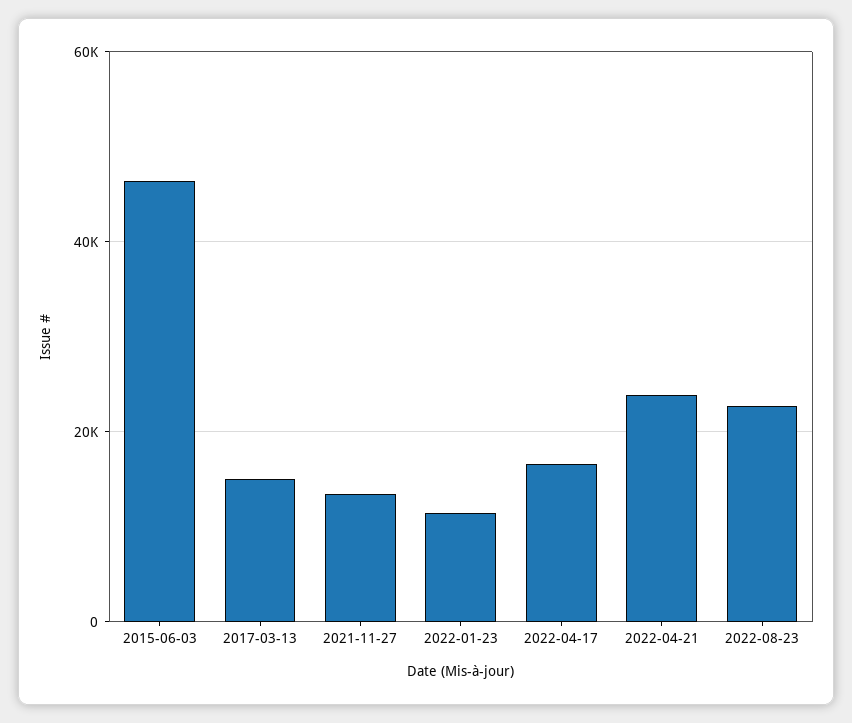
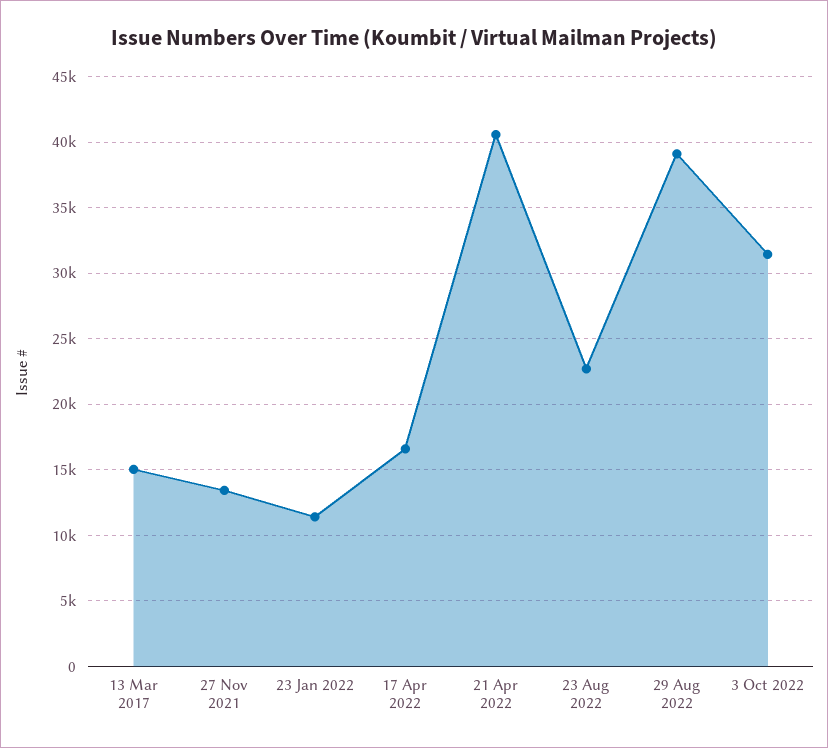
2015-06-03: 46000 -> none
2022-04-21: 24000 -> 40500
29 Aug 2022: none -> 39000
3 Oct 2022: none -> 31500

